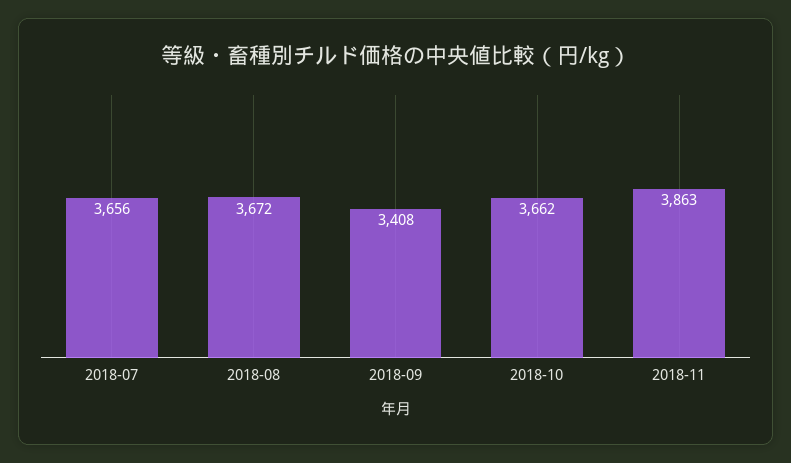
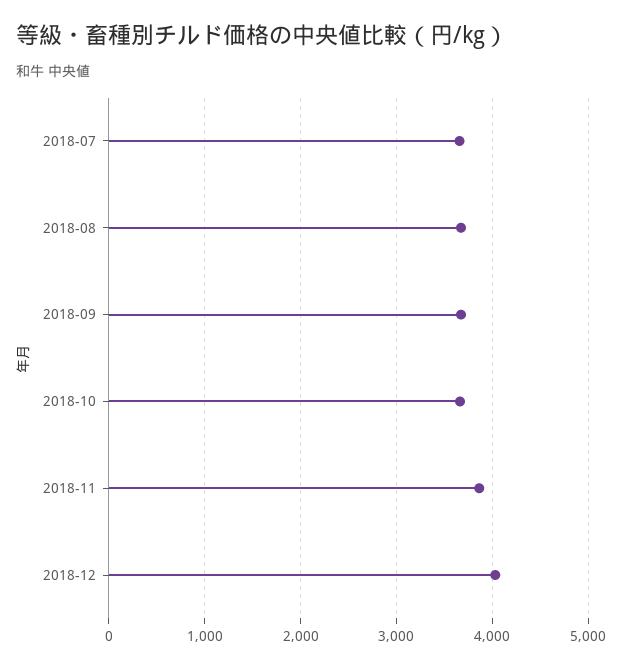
2018-09: 3408 -> 3700
2018-12: none -> 4000

